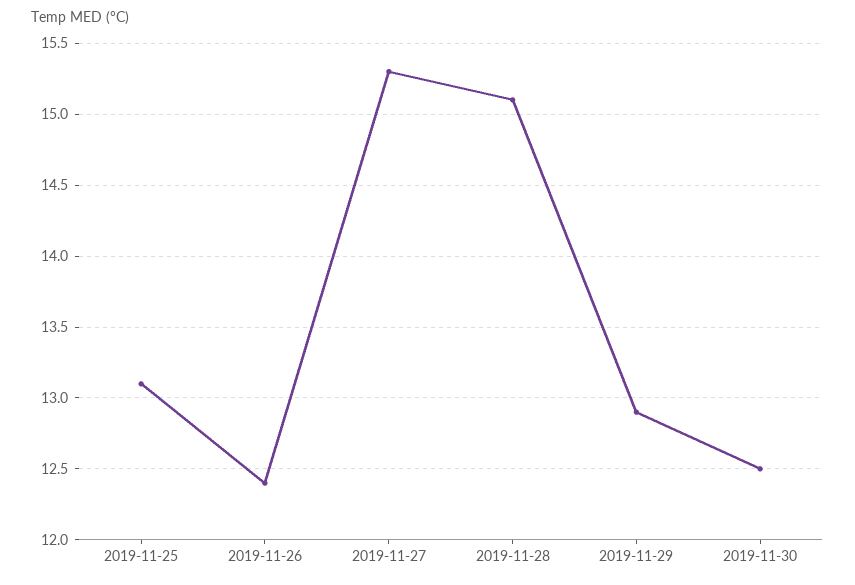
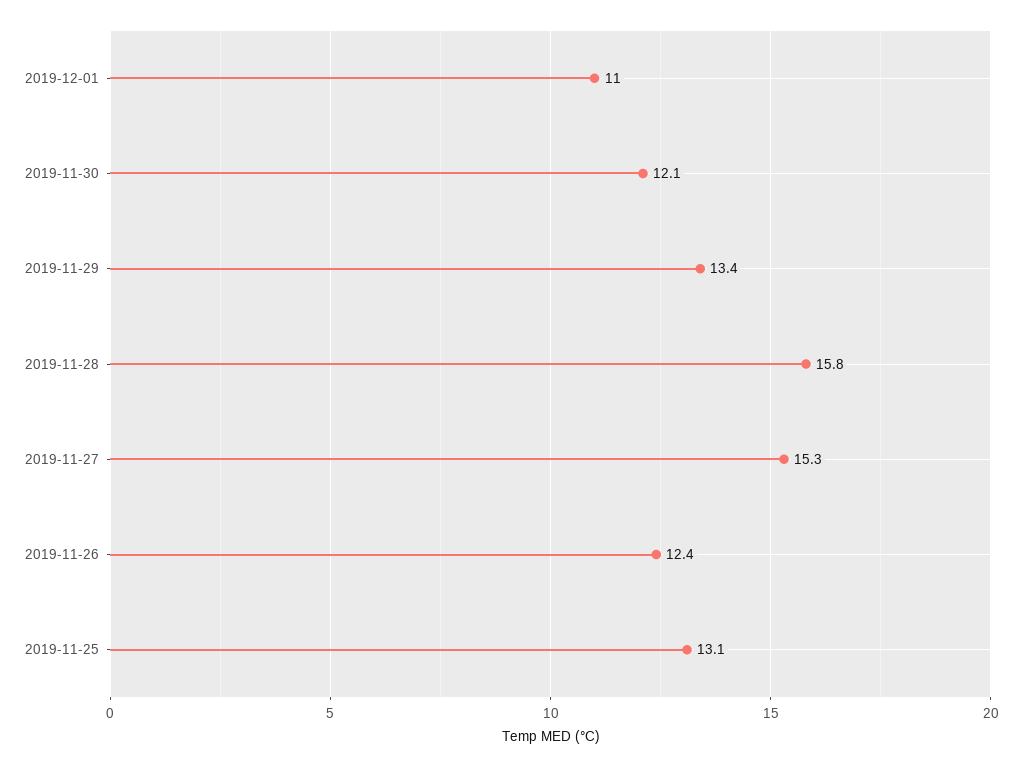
2019-11-28: 15.1 -> 15.8
2019-11-29: 12.9 -> 13.4
2019-11-30: 12.5 -> 12.1
2019-12-01: none -> 11

